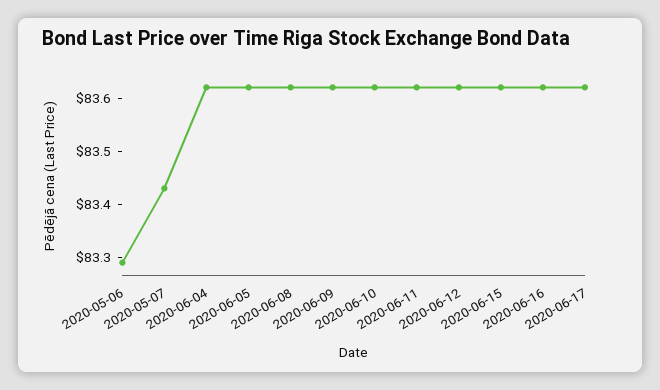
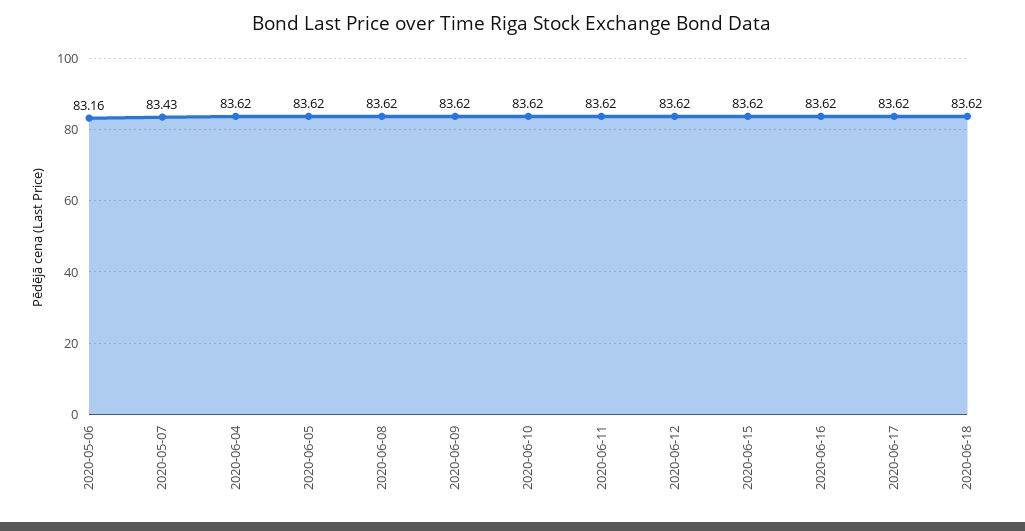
2020-05-06: 83.3 -> 83.16
2020-06-18: none -> 83.62

